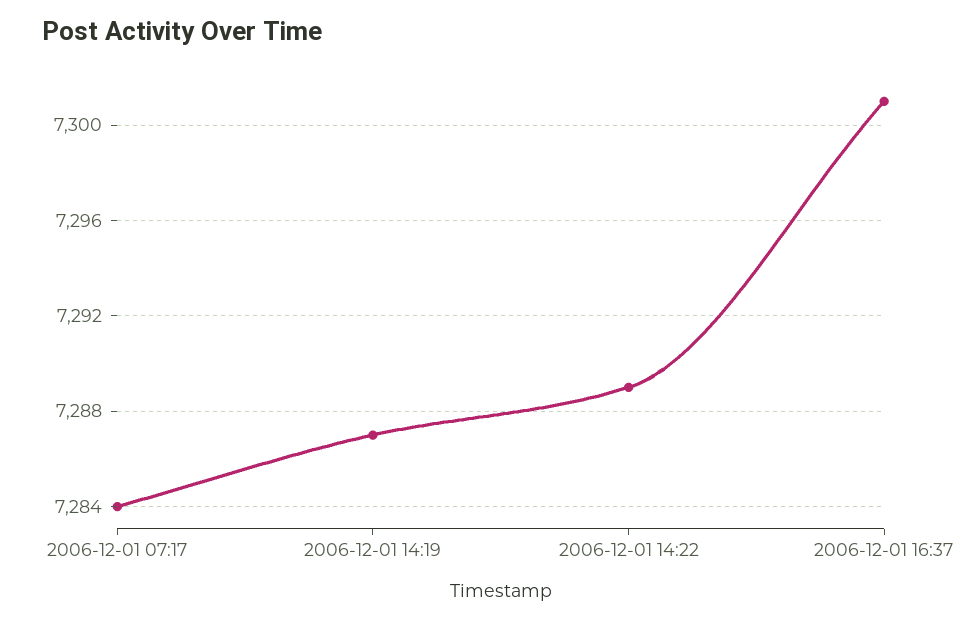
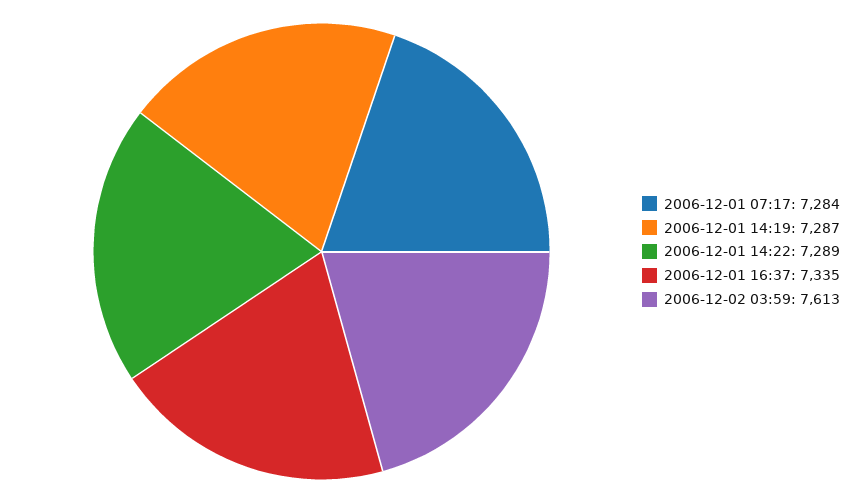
2006-12-01 16:37: 7301 -> 7335
2006-12-02 03:59: none -> 7613

